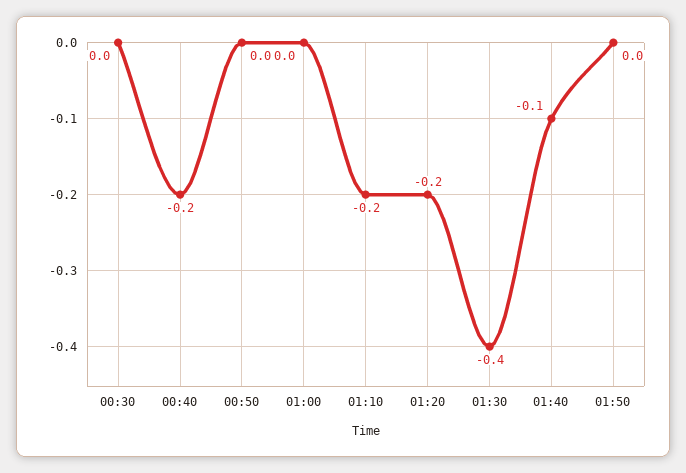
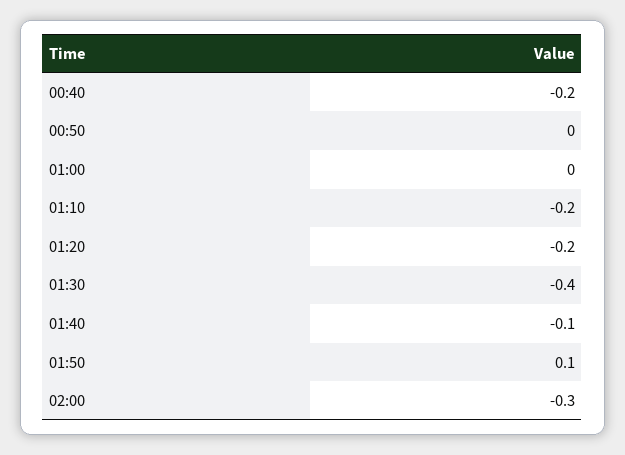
00:30: 0 -> none
01:50: 0 -> 0.1
02:00: none -> -0.3

